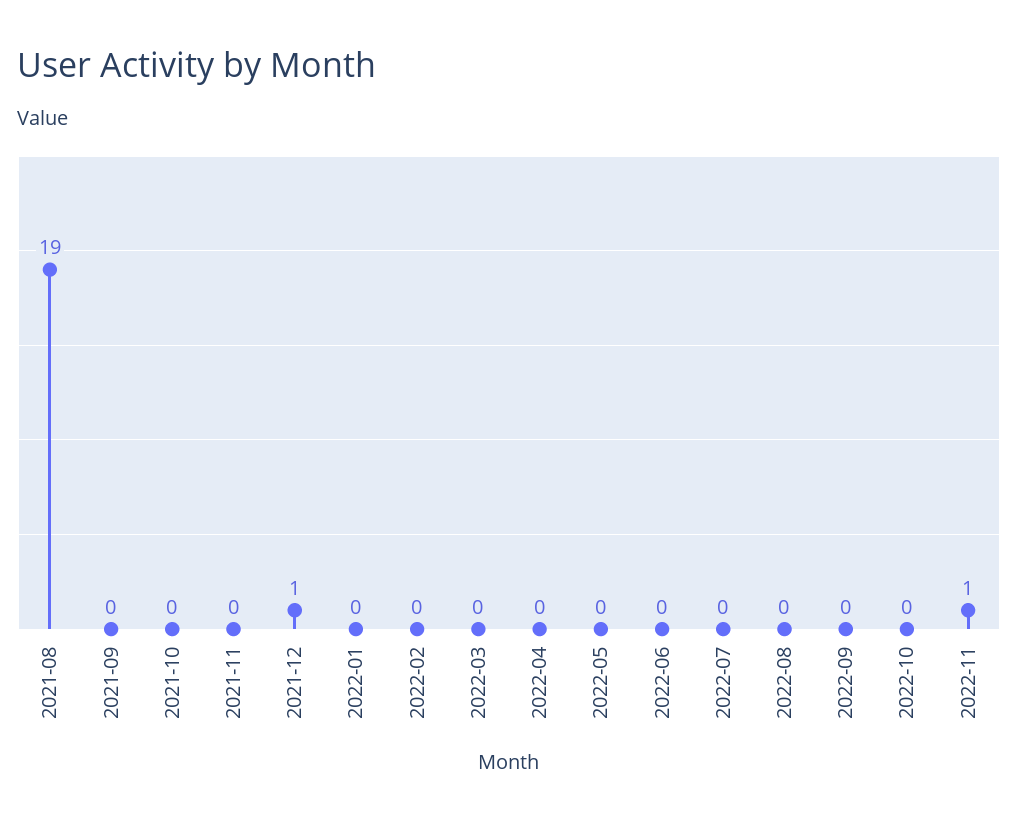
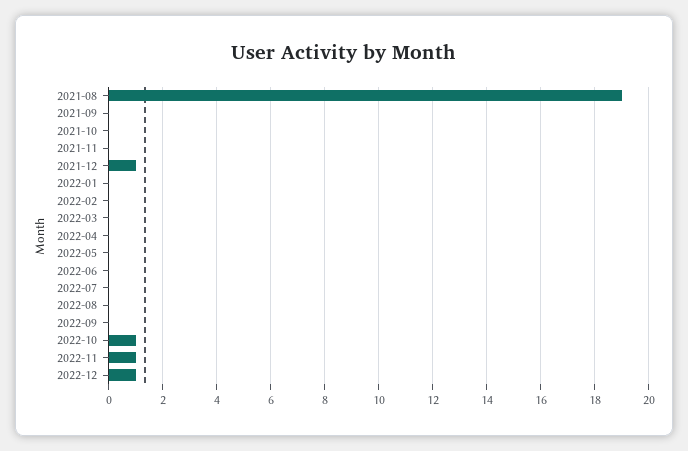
2022-10: 0 -> 1
2022-12: none -> 1

